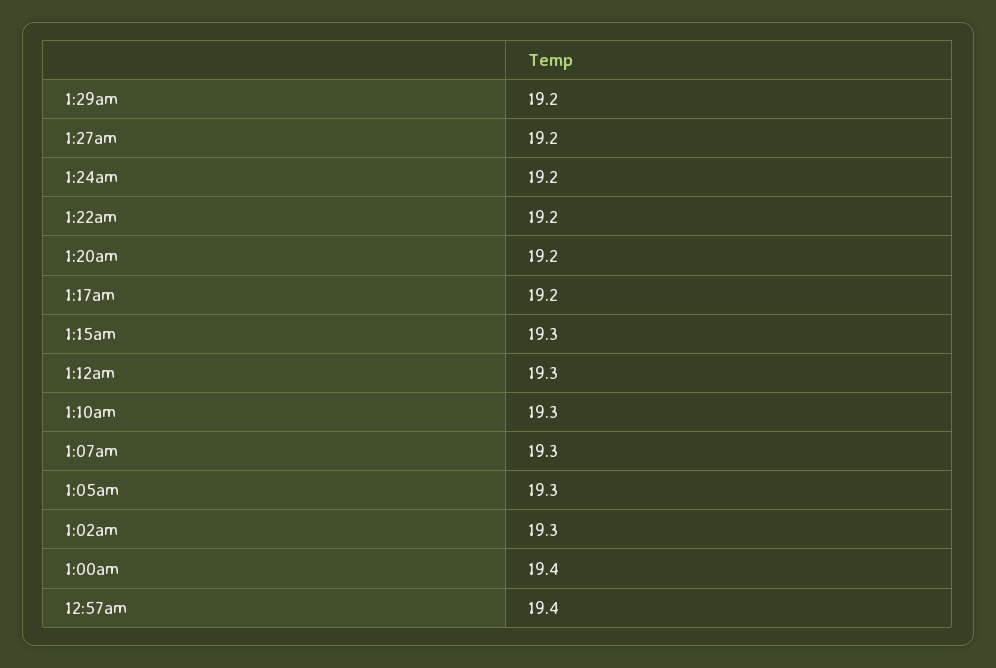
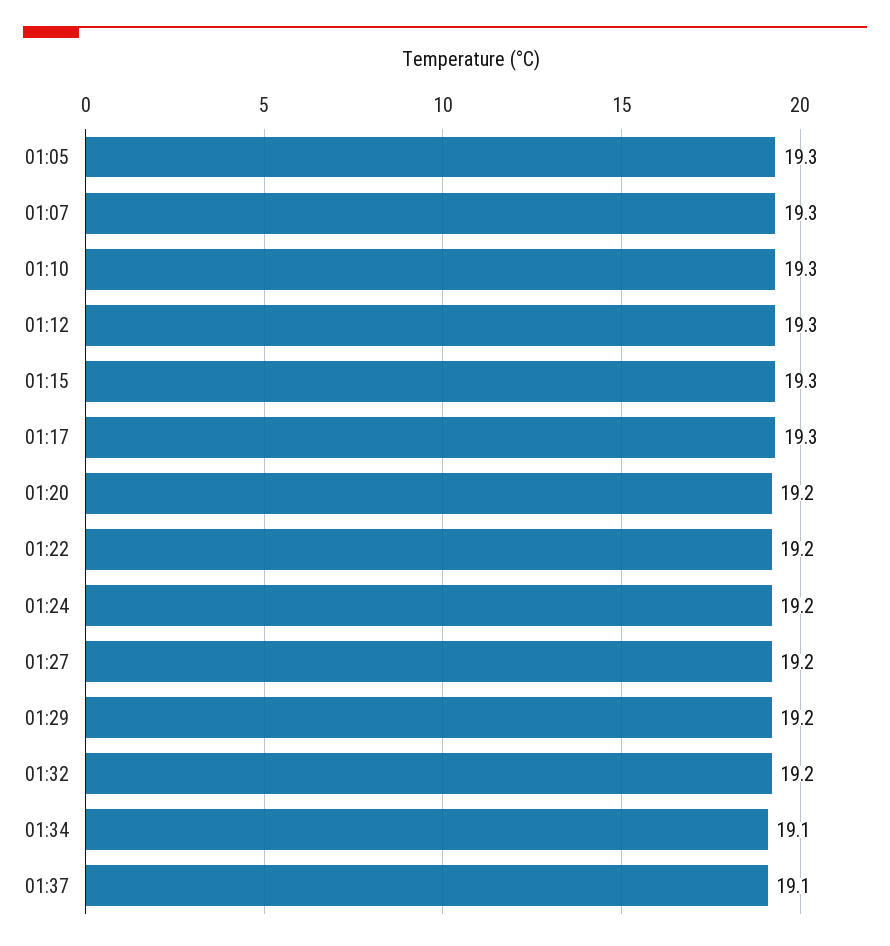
1:17am: 19.2 -> 19.3
1:02am: 19.3 -> none
1:00am: 19.4 -> none
12:57am: 19.4 -> none
01:32: none -> 19.2
01:34: none -> 19.1
01:37: none -> 19.1

